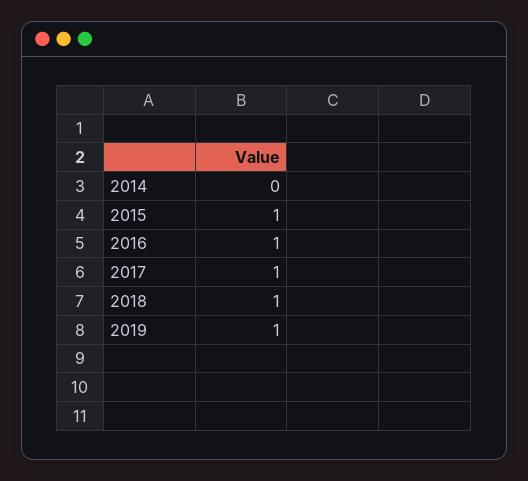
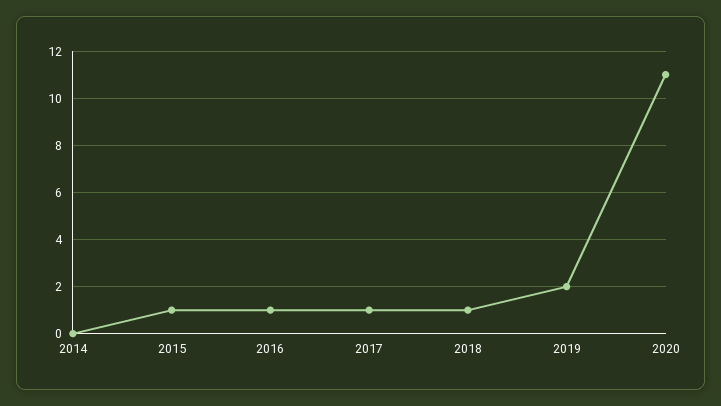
2019: 1 -> 2
2020: none -> 11

